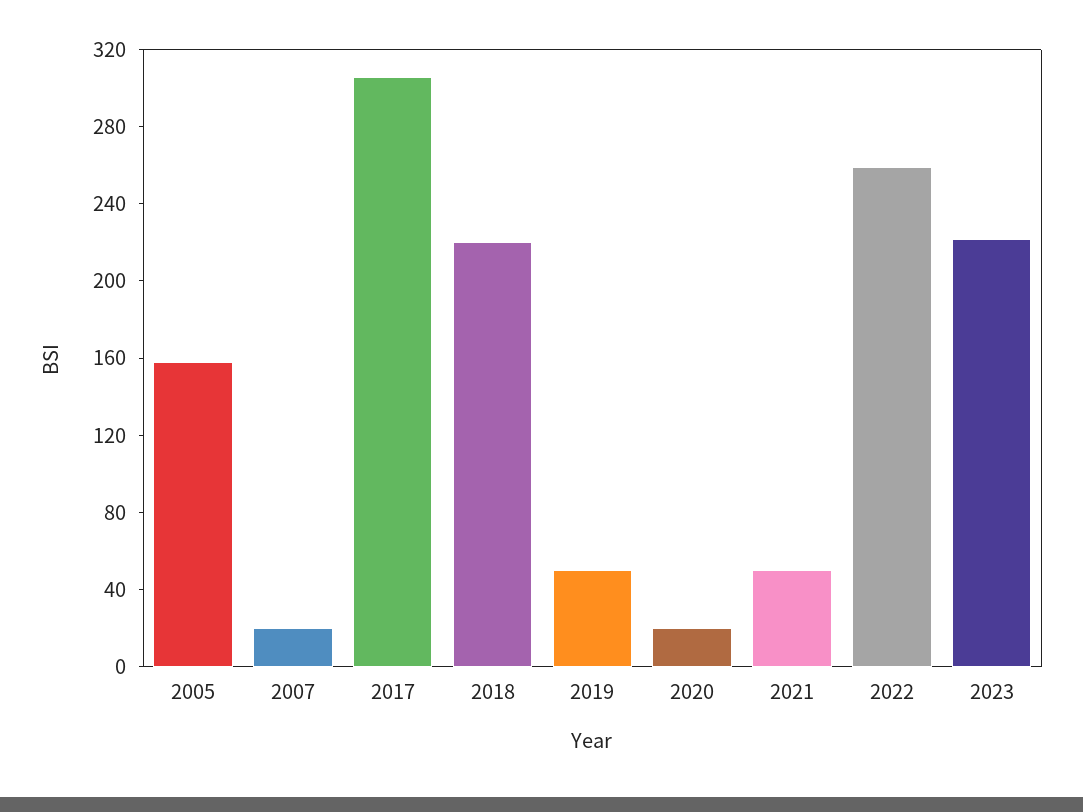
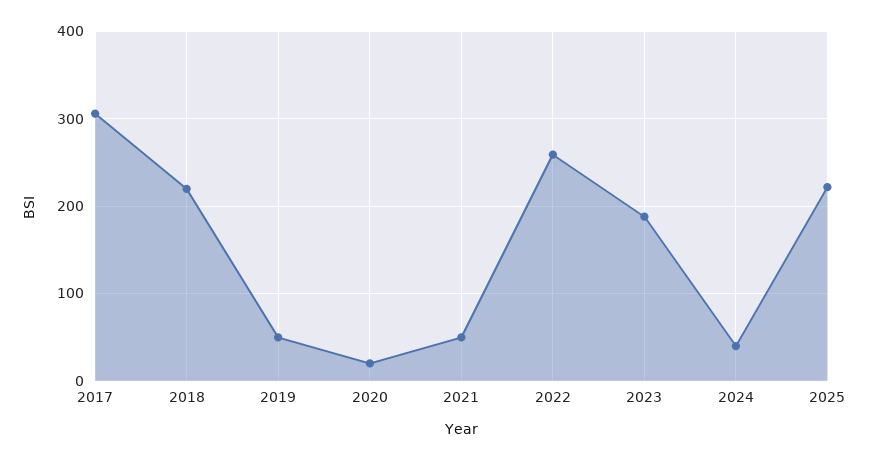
2005: 160 -> none
2007: 20 -> none
2023: 220 -> 190
2024: none -> 40
2025: none -> 220

